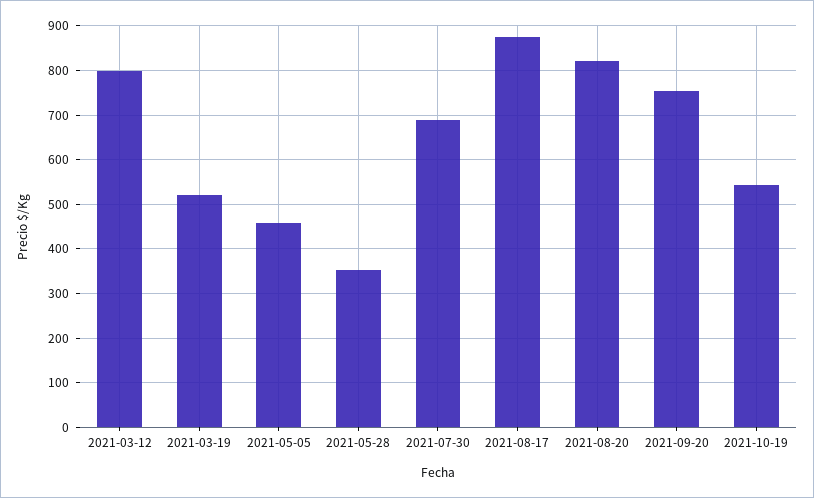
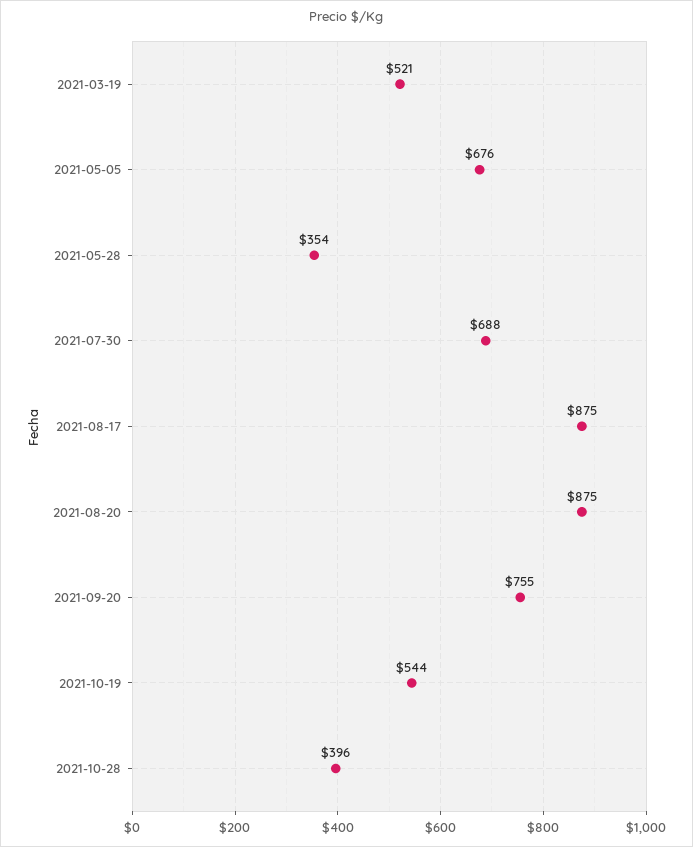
2021-03-12: 800 -> none
2021-05-05: 460 -> 676
2021-08-20: 820 -> 875
2021-10-28: none -> 396

